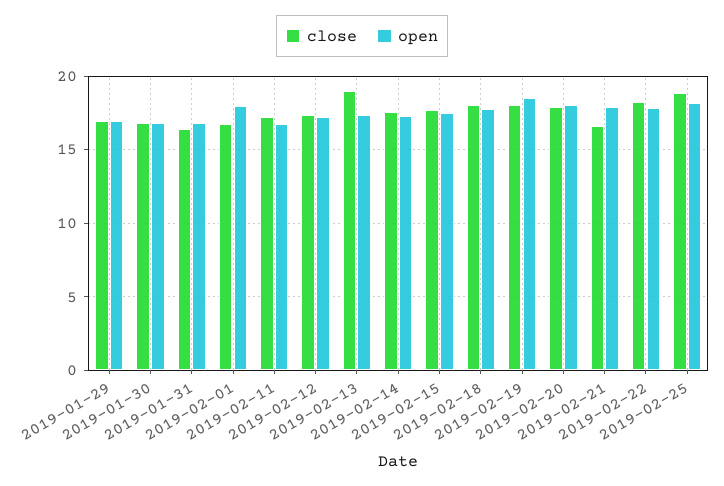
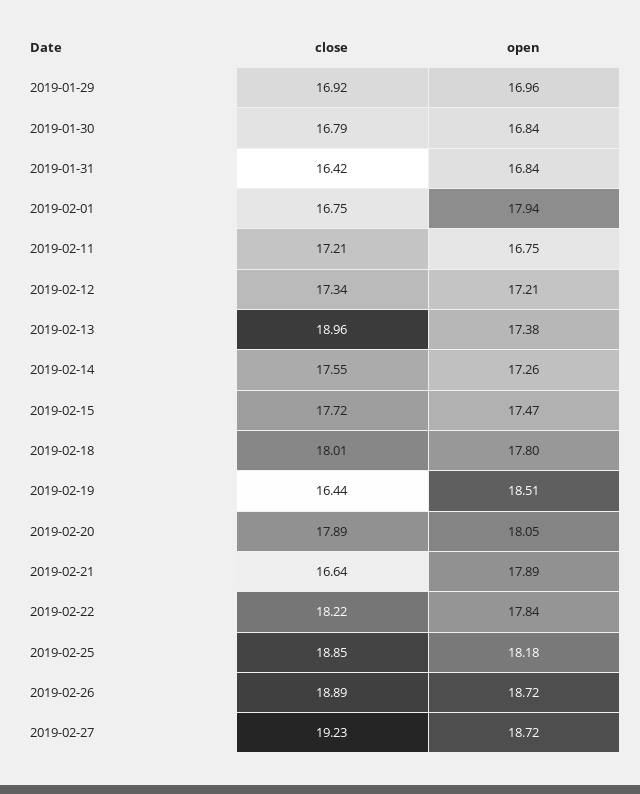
close, 2019-02-19: 18 -> 16.44
close, 2019-02-26: none -> 18.89
open, 2019-02-26: none -> 18.72
close, 2019-02-27: none -> 19.23
open, 2019-02-27: none -> 18.72

